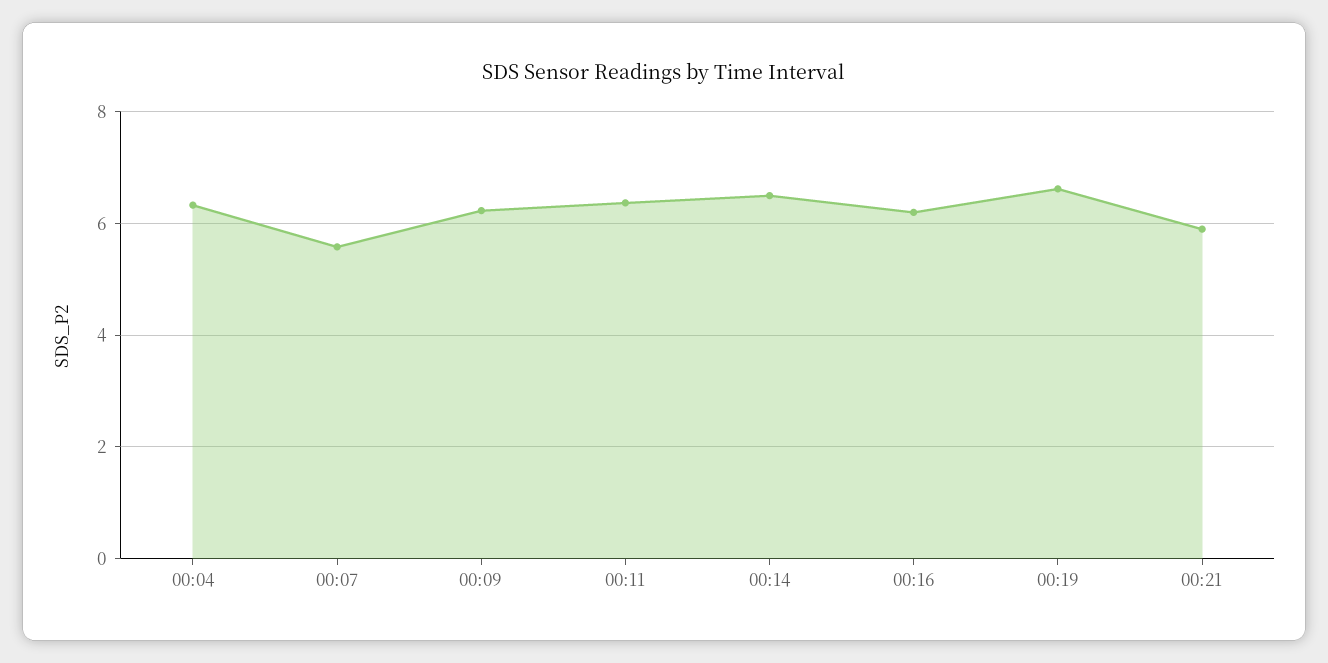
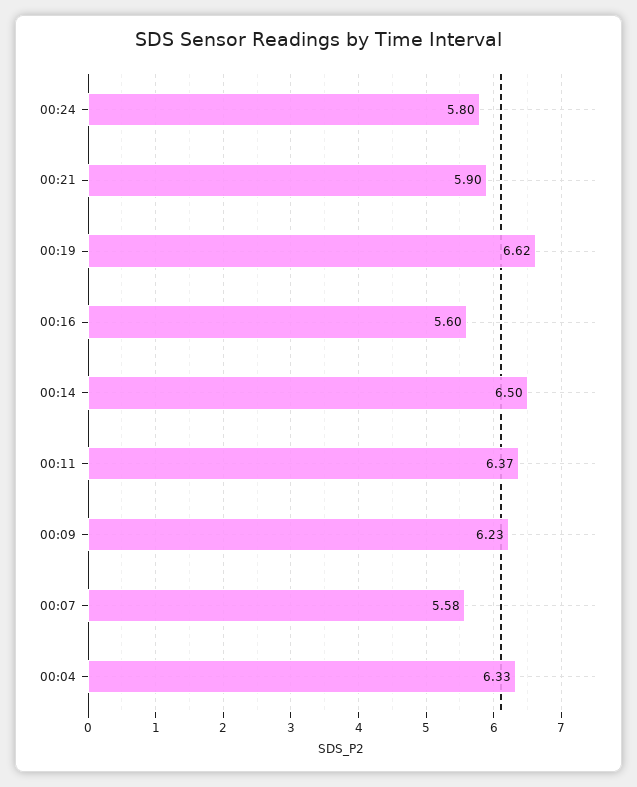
00:16: 6.2 -> 5.6
00:24: none -> 5.8

